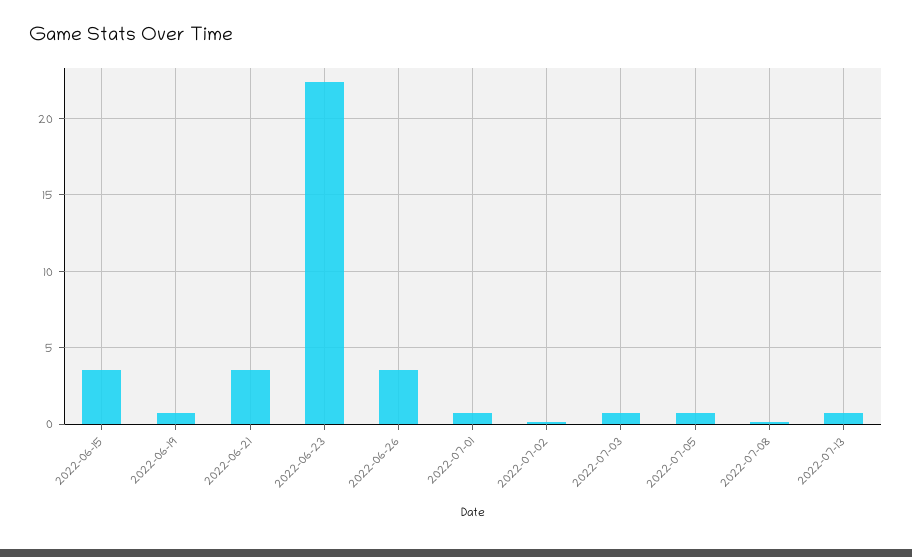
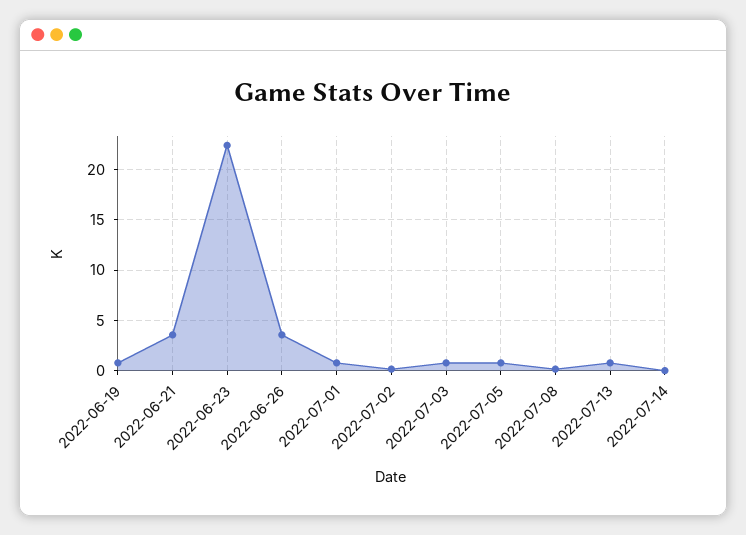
2022-06-15: 3.5 -> none
2022-07-14: none -> 0

